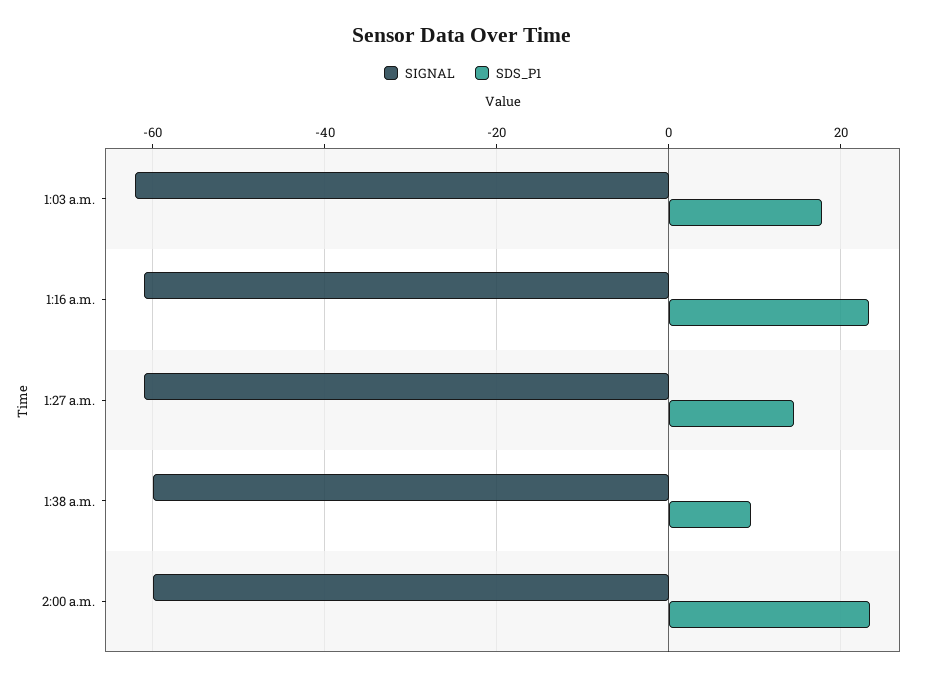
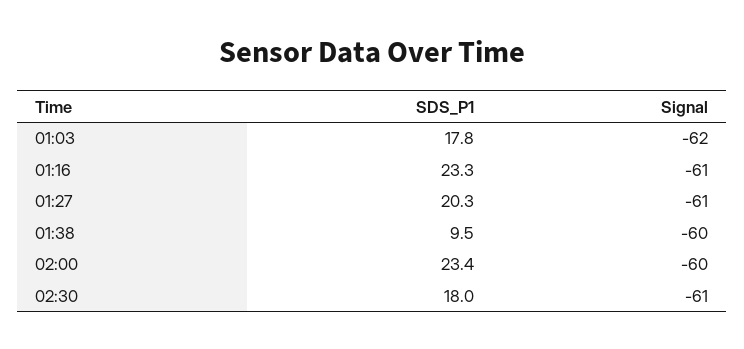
SDS_P1, 1:27 a.m.: 14 -> 20.3
SDS_P1, 02:30: none -> 18
SIGNAL, 02:30: none -> -61

